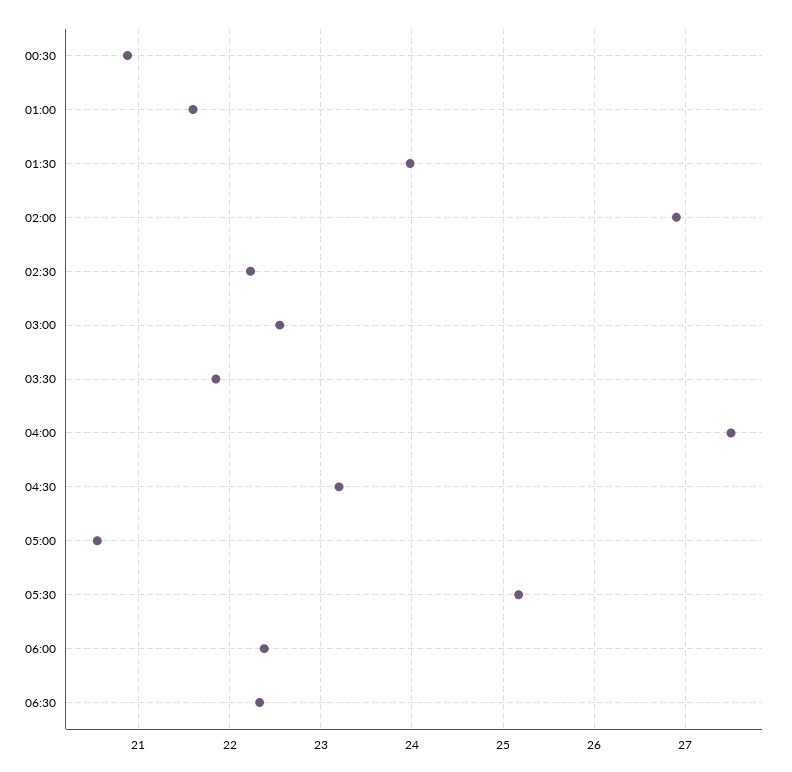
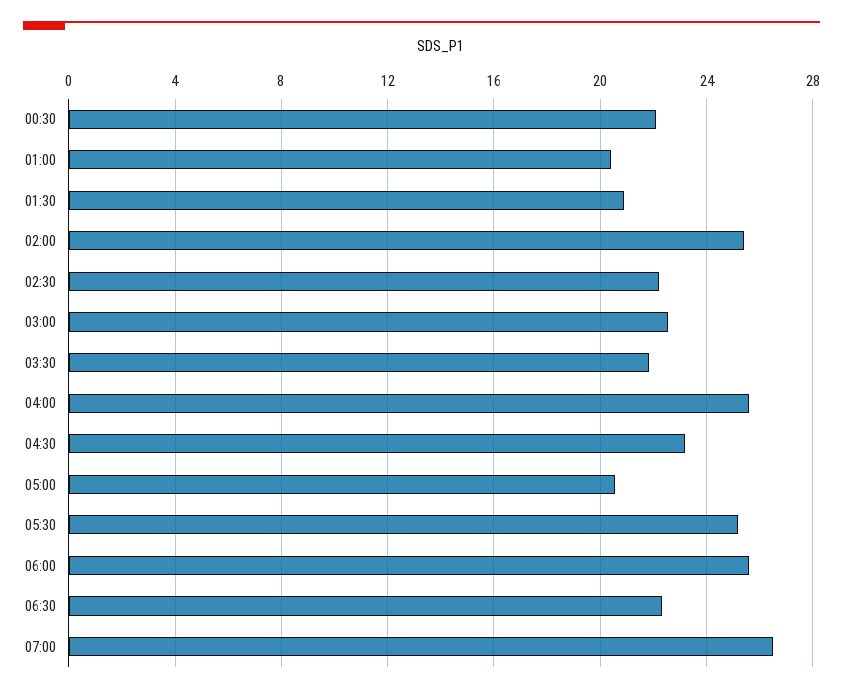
00:30: 20.9 -> 22
01:00: 21.6 -> 20.5
01:30: 24 -> 21
02:00: 26.9 -> 25.5
04:00: 27.5 -> 25.5
06:00: 22.4 -> 25.5
07:00: none -> 26.5

